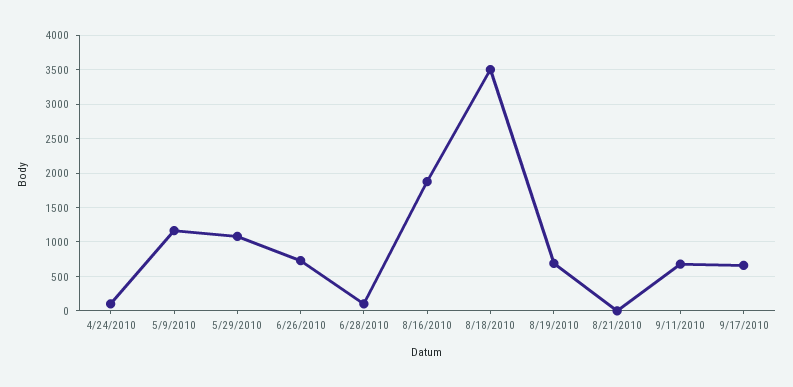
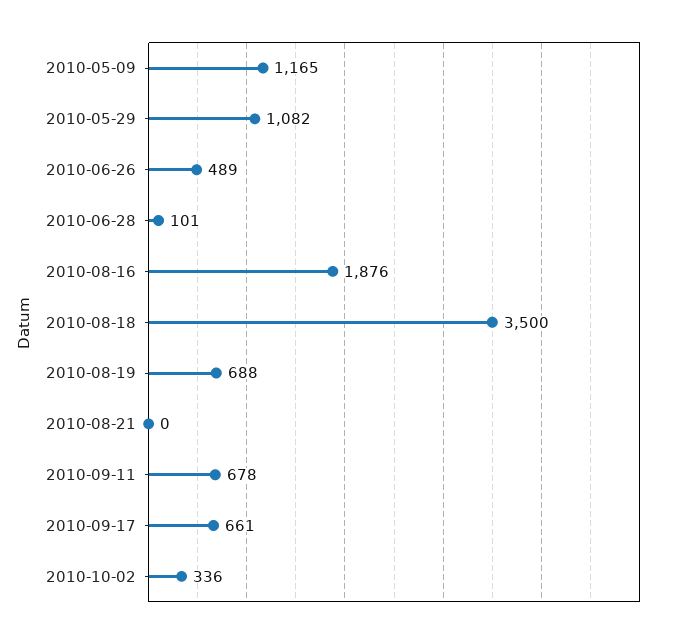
4/24/2010: 100 -> none
6/26/2010: 700 -> 489
2010-10-02: none -> 336

